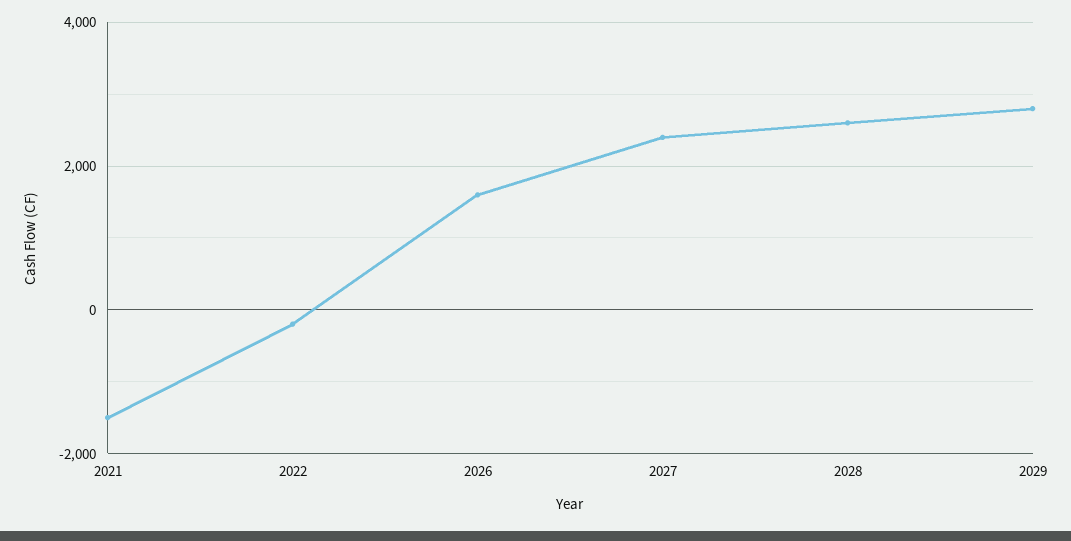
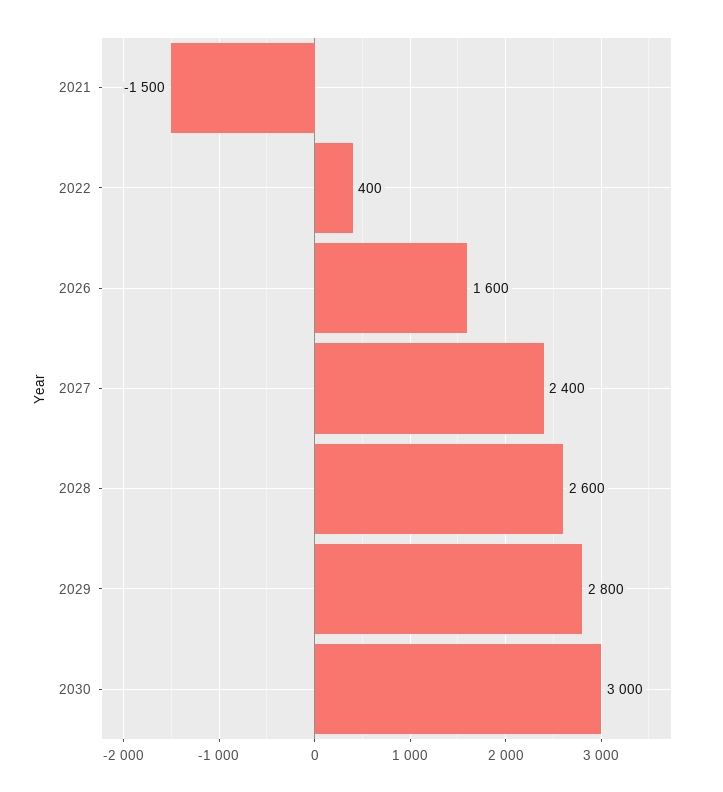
2022: -200 -> 400
2030: none -> 3000

